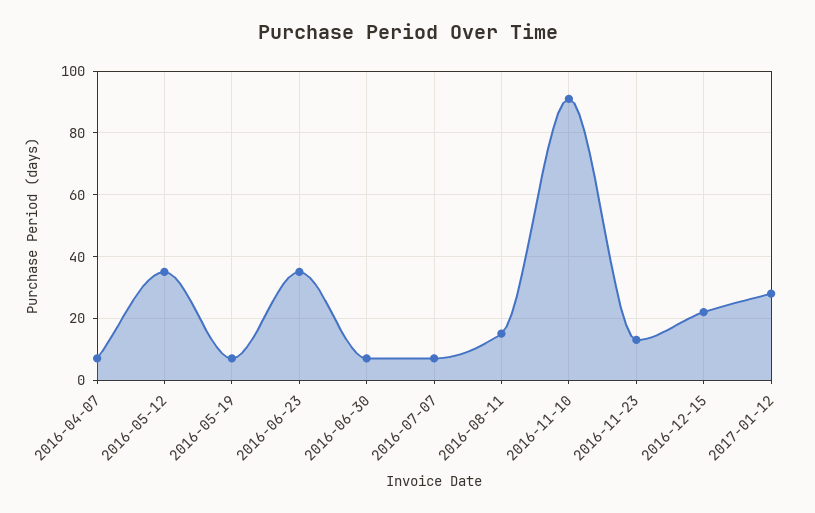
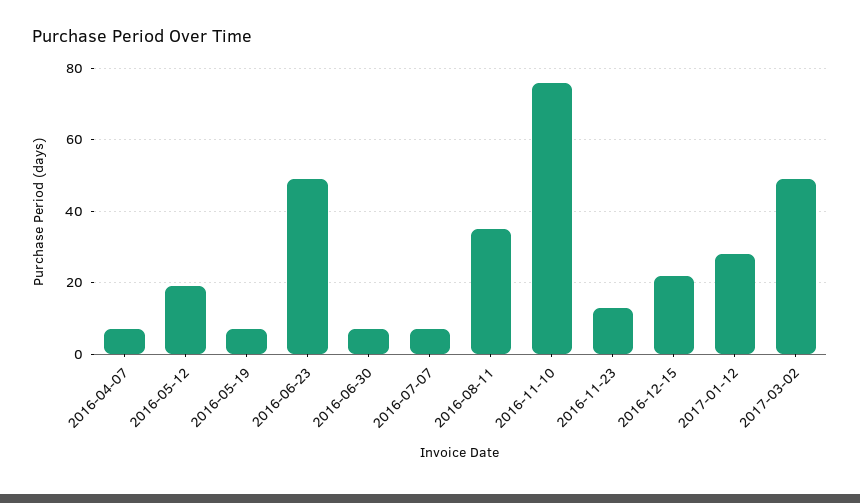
2016-05-12: 35 -> 20
2016-06-23: 35 -> 50
2016-08-11: 15 -> 35
2016-11-10: 90 -> 75
2017-03-02: none -> 50

